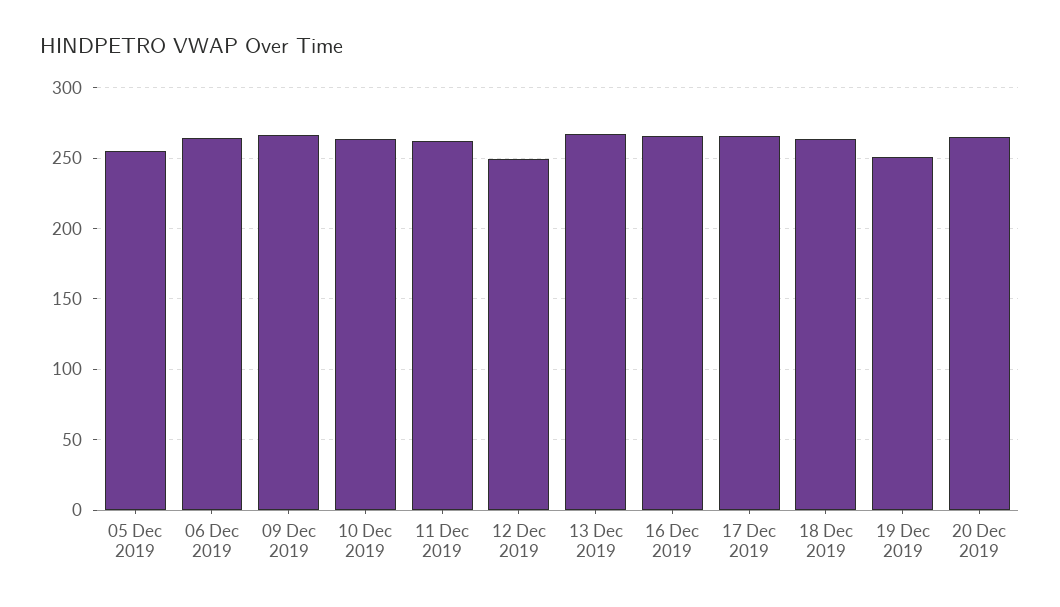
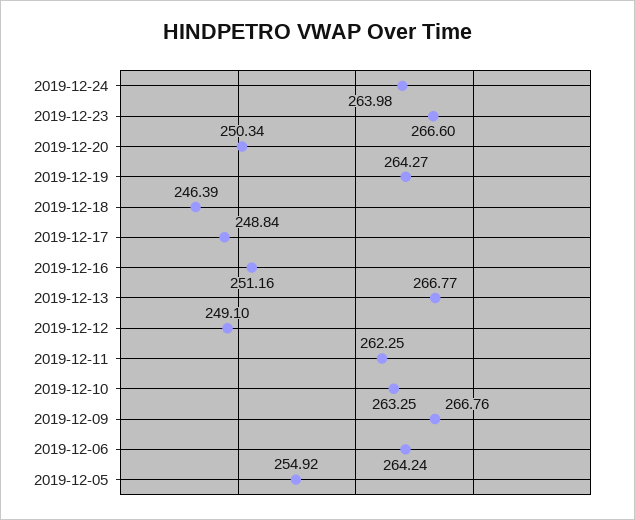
16 Dec 2019: 265 -> 251.16
17 Dec 2019: 265 -> 248.84
18 Dec 2019: 265 -> 246.39
19 Dec 2019: 250 -> 264.27
20 Dec 2019: 265 -> 250.34
2019-12-24: none -> 263.98
2019-12-23: none -> 266.6

